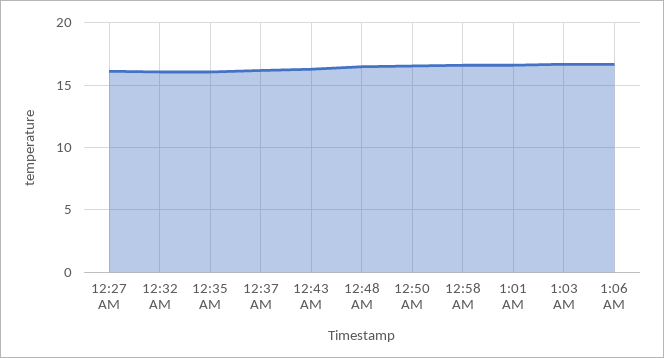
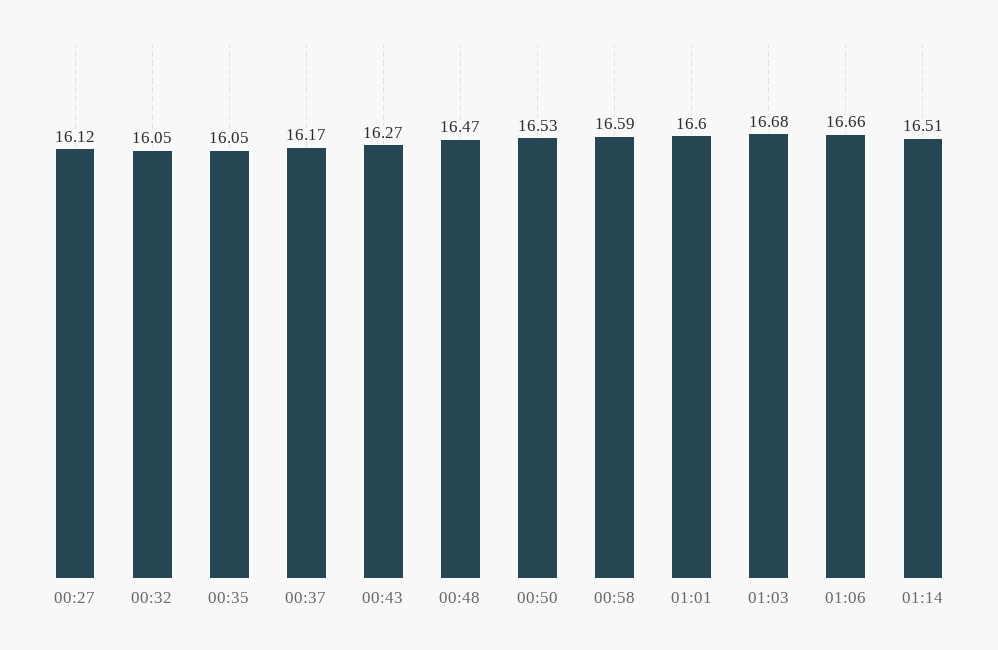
01:14: none -> 16.51

